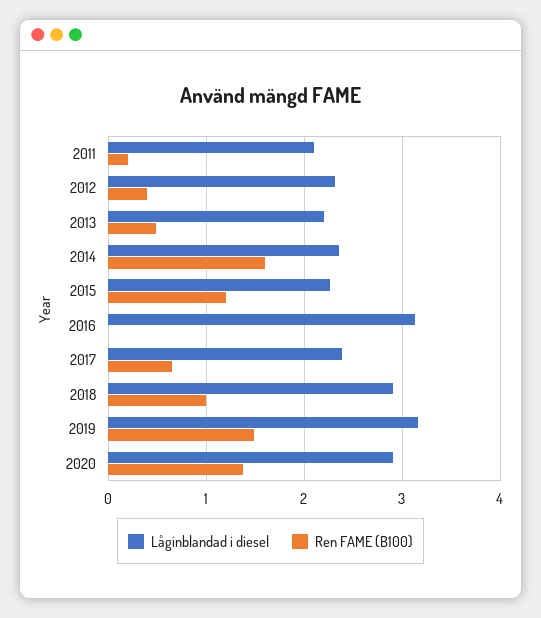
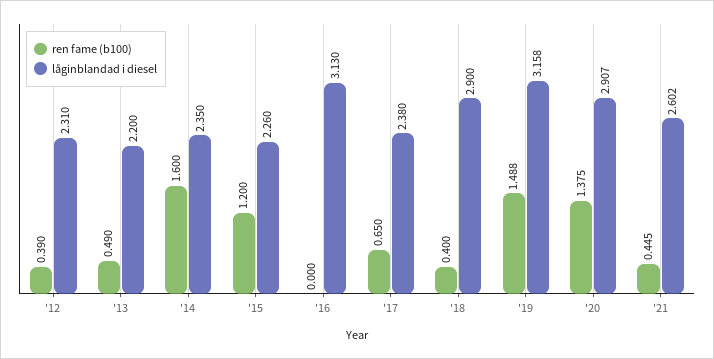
Låginblandad i diesel, 2011: 2.1 -> none
Ren FAME (B100), 2011: 0.2 -> none
Ren FAME (B100), 2018: 1 -> 0.4
Ren FAME (B100), '21: none -> 0.445
Låginblandad i diesel, '21: none -> 2.602

